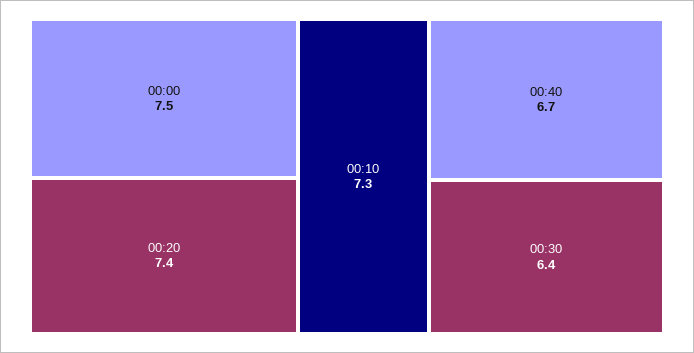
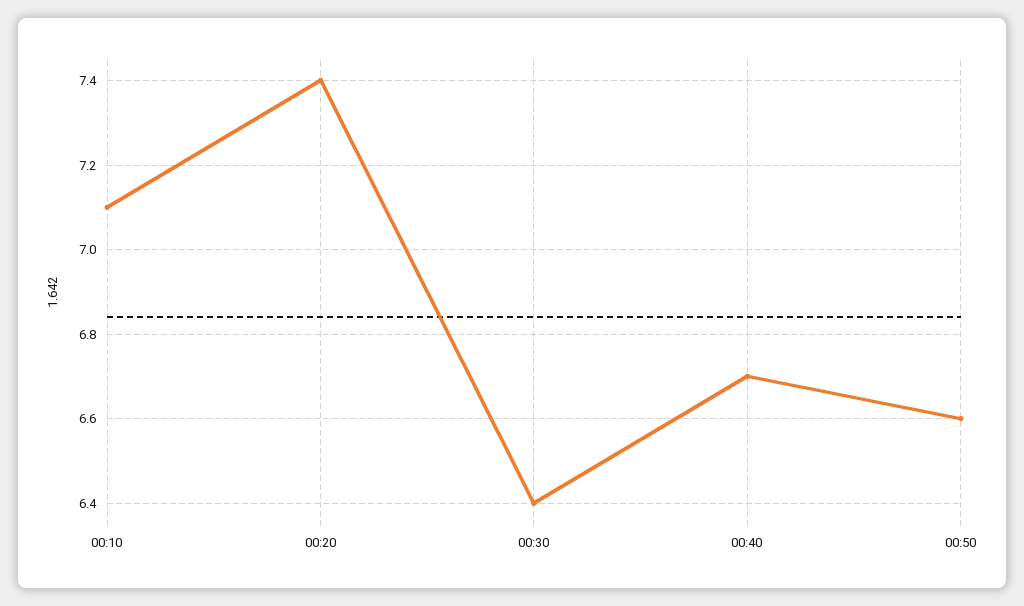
00:00: 7.5 -> none
00:10: 7.3 -> 7.1
00:50: none -> 6.6

